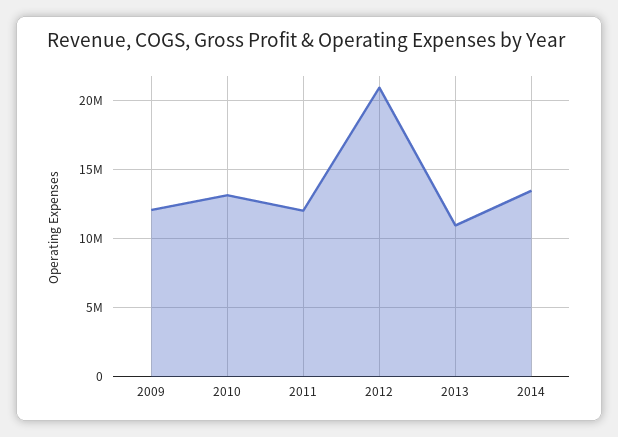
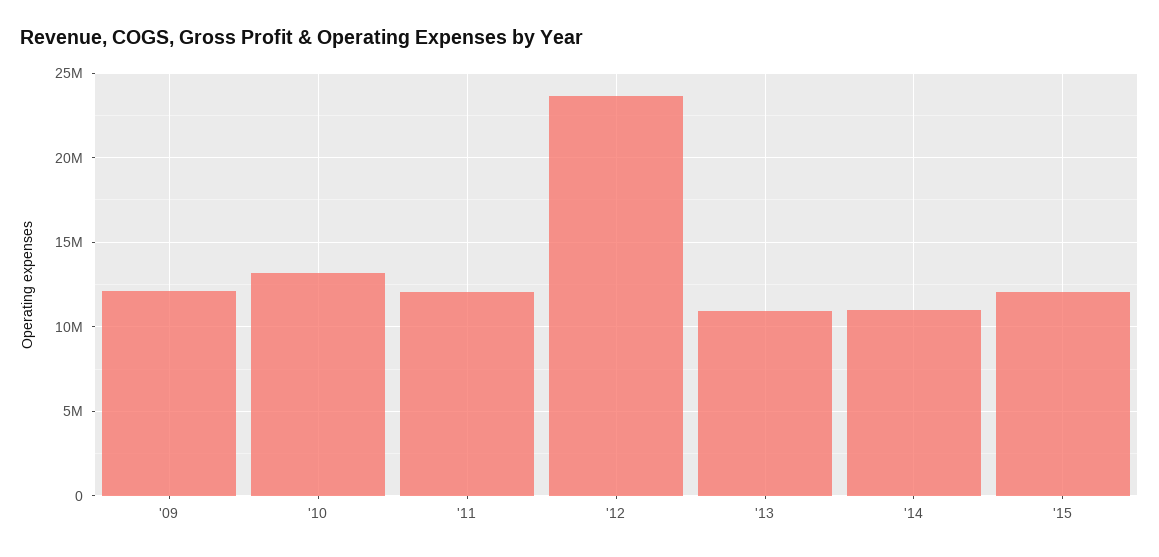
2012: 21000000 -> 23500000
2014: 13500000 -> 11000000
'15: none -> 12000000

